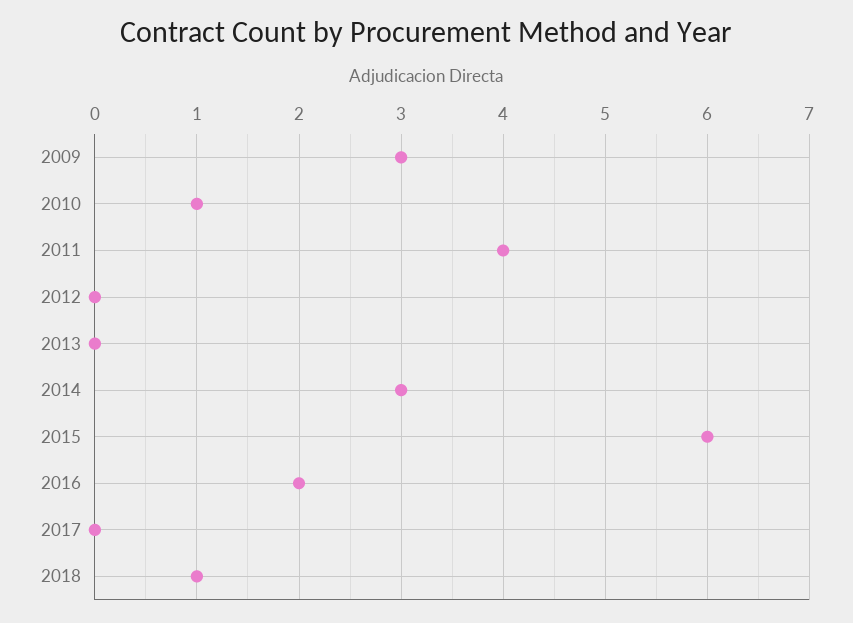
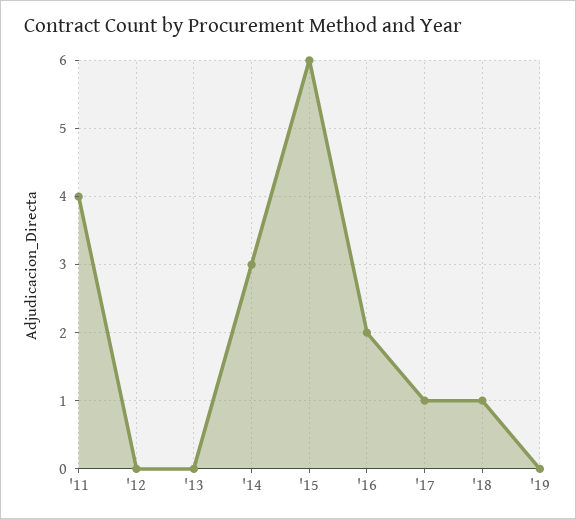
2009: 3 -> none
2010: 1 -> none
2017: 0 -> 1
'19: none -> 0

